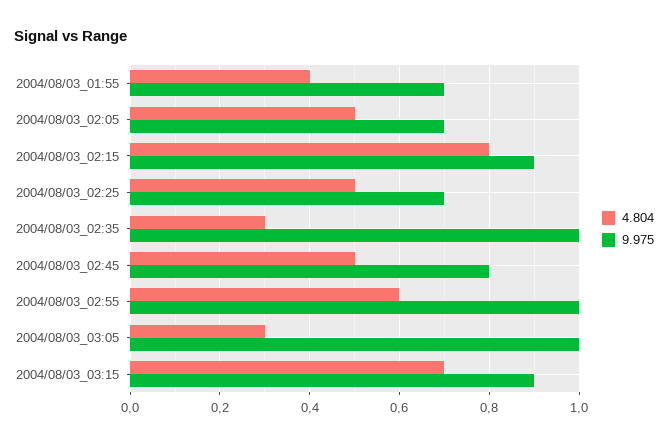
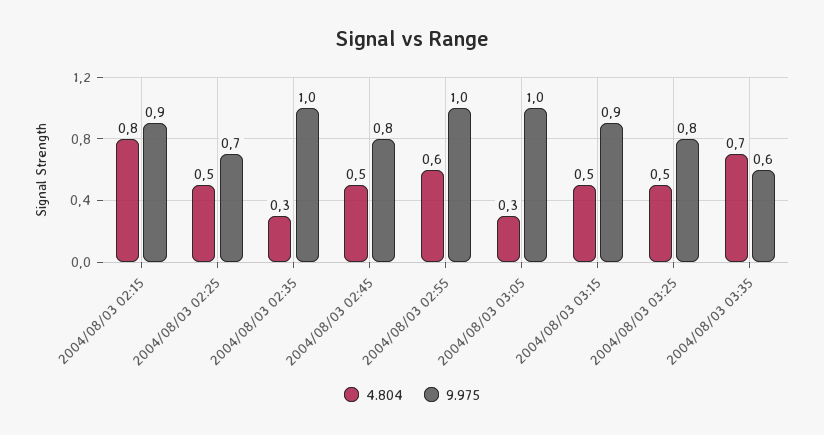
4.804, 2004/08/03_01:55: 0.4 -> none
9.975, 2004/08/03_01:55: 0.7 -> none
4.804, 2004/08/03_02:05: 0.5 -> none
9.975, 2004/08/03_02:05: 0.7 -> none
4.804, 2004/08/03_03:15: 0.7 -> 0.5
4.804, 2004/08/03 03:25: none -> 0.5
9.975, 2004/08/03 03:25: none -> 0.8
4.804, 2004/08/03 03:35: none -> 0.7
9.975, 2004/08/03 03:35: none -> 0.6

